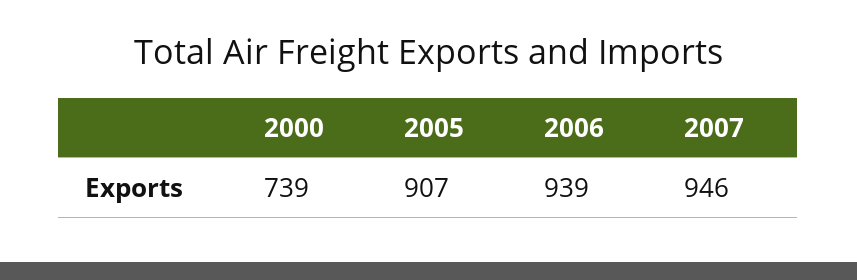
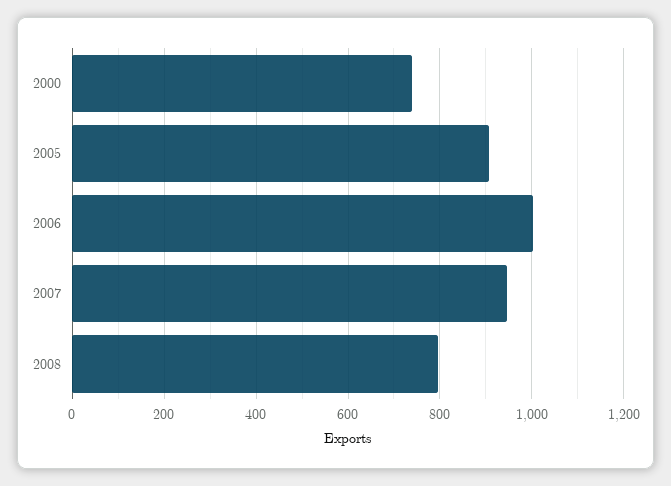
2006: 939 -> 1000
2008: none -> 800

